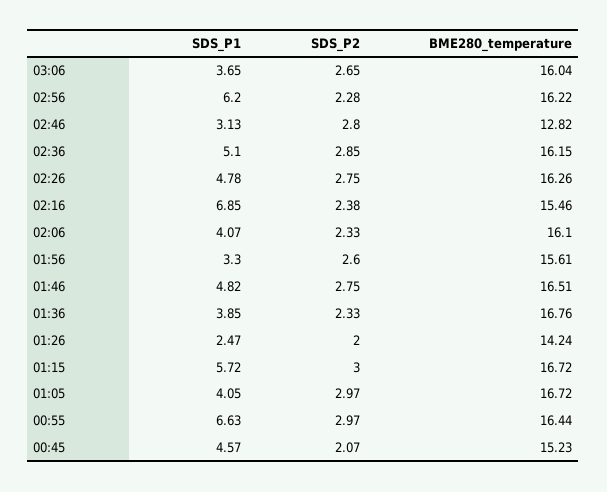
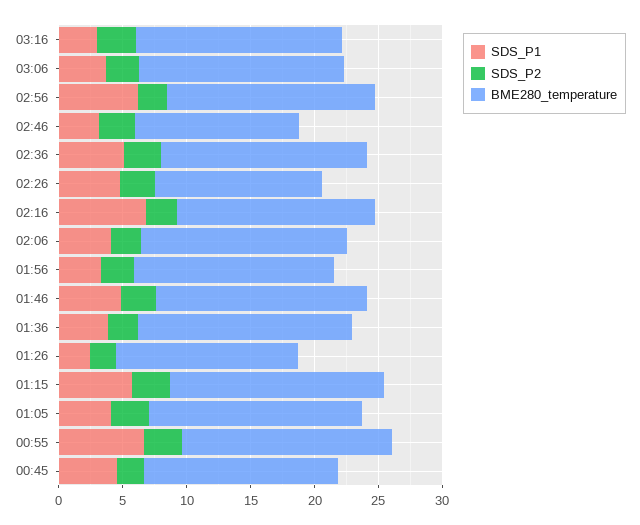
BME280_temperature, 02:26: 16.26 -> 13
SDS_P1, 03:16: none -> 3
SDS_P2, 03:16: none -> 3
BME280_temperature, 03:16: none -> 16

